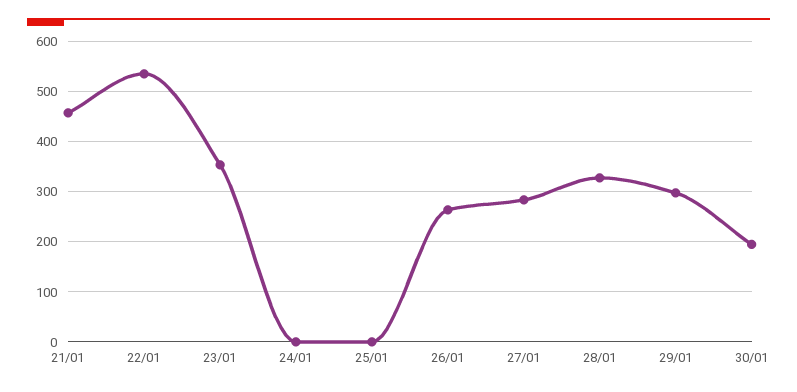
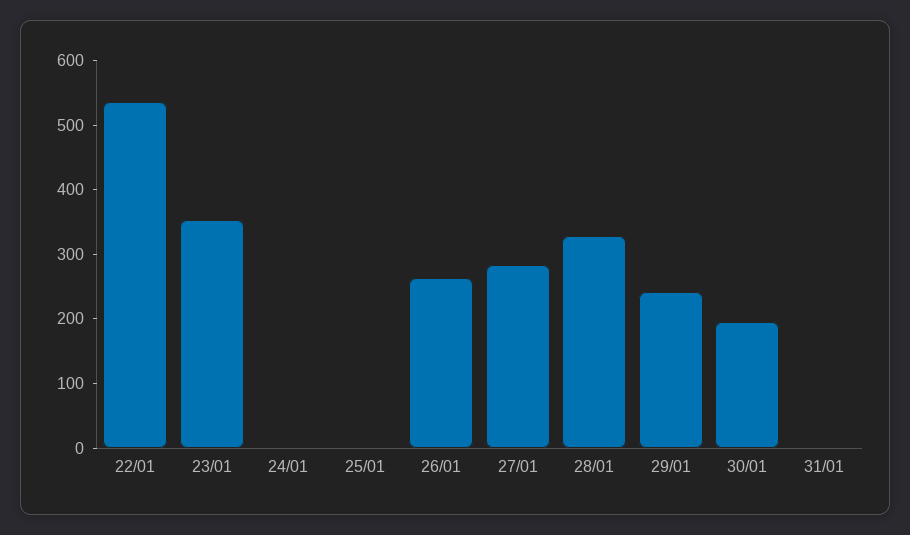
21/01: 460 -> none
29/01: 300 -> 240
31/01: none -> 0

